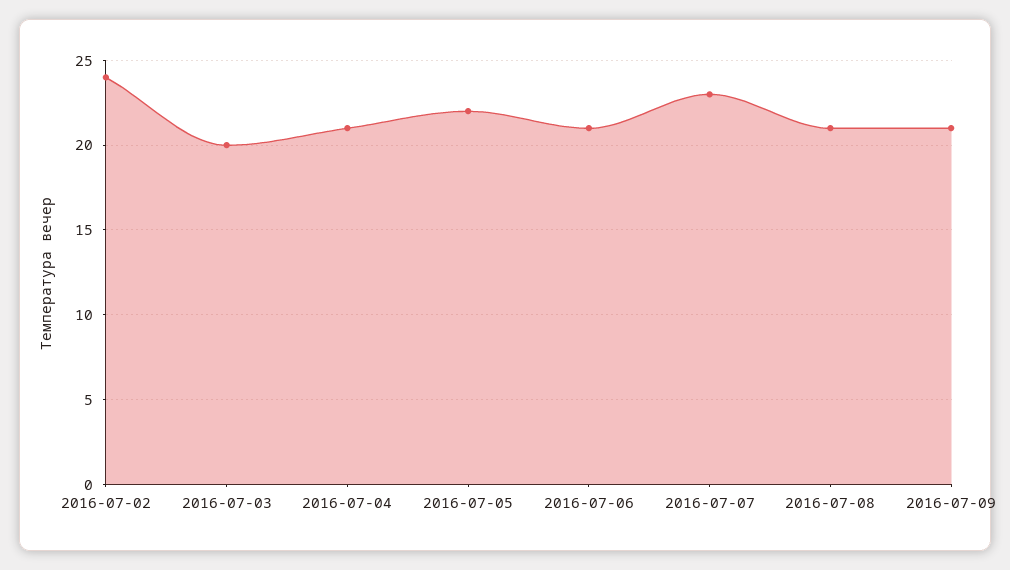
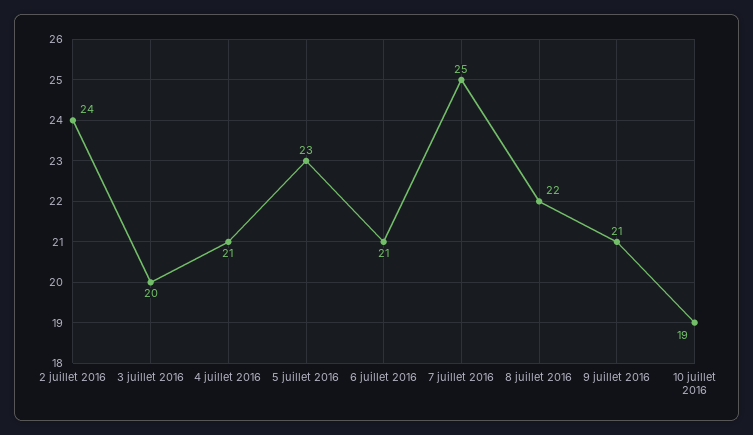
2016-07-05: 22 -> 23
2016-07-07: 23 -> 25
2016-07-08: 21 -> 22
10 juillet 2016: none -> 19

